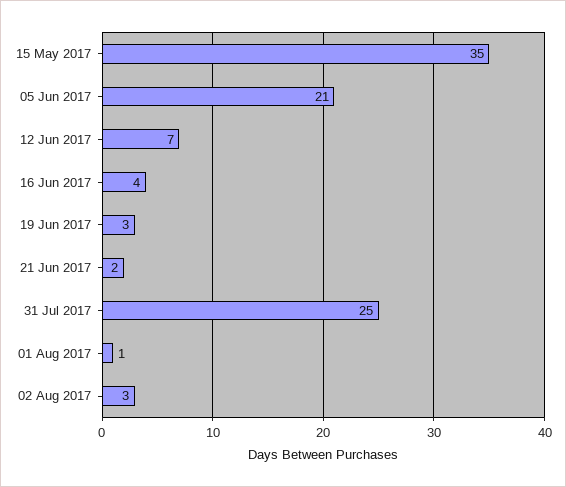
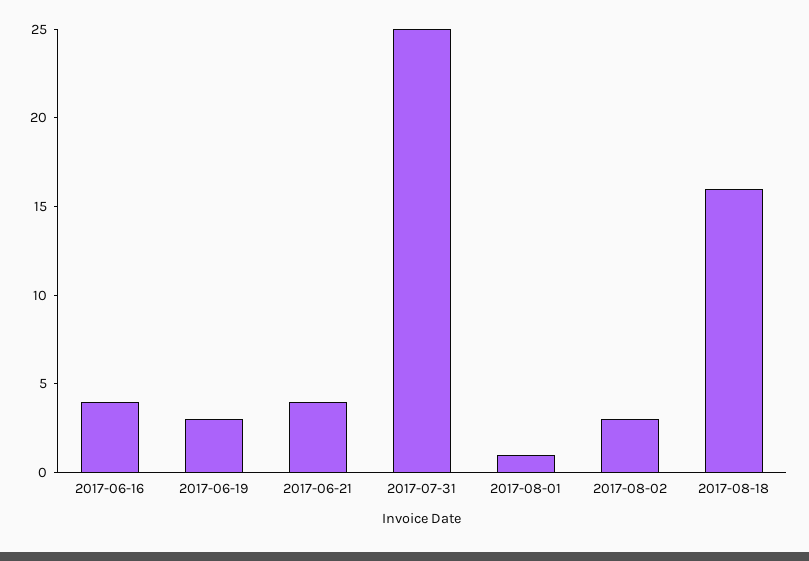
15 May 2017: 35 -> none
05 Jun 2017: 21 -> none
12 Jun 2017: 7 -> none
21 Jun 2017: 2 -> 4
2017-08-18: none -> 16

